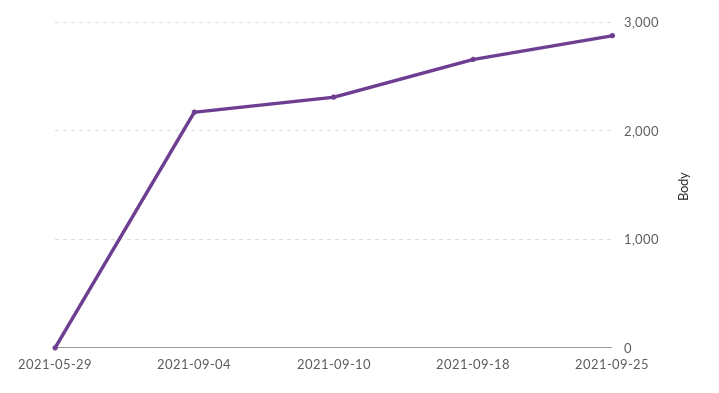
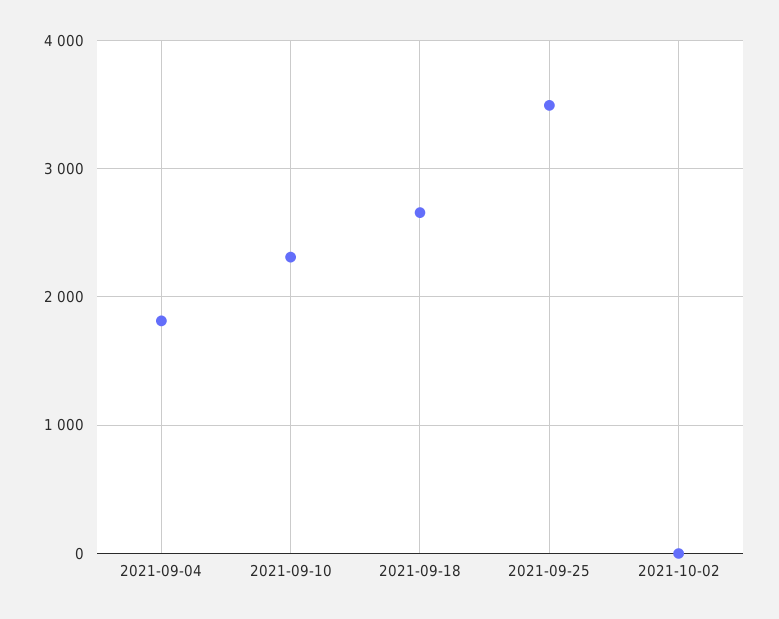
2021-05-29: 0 -> none
2021-09-04: 2200 -> 1800
2021-09-25: 2900 -> 3500
2021-10-02: none -> 0

